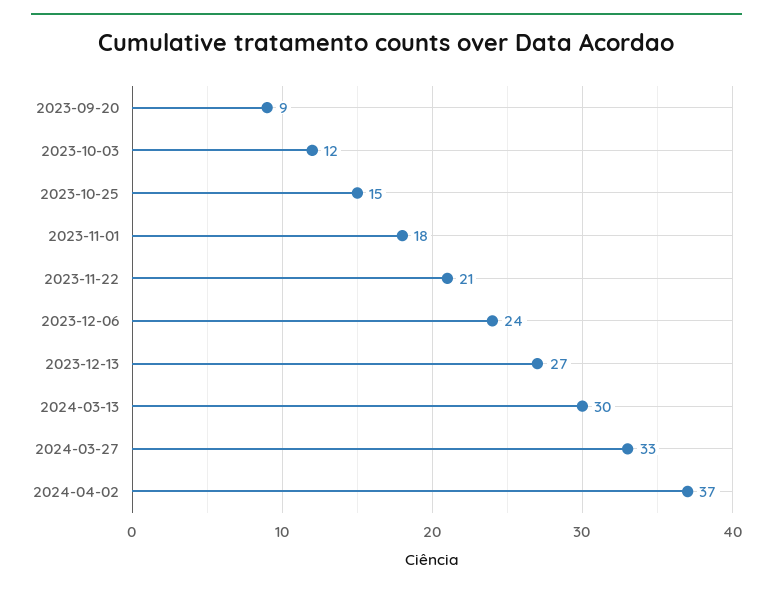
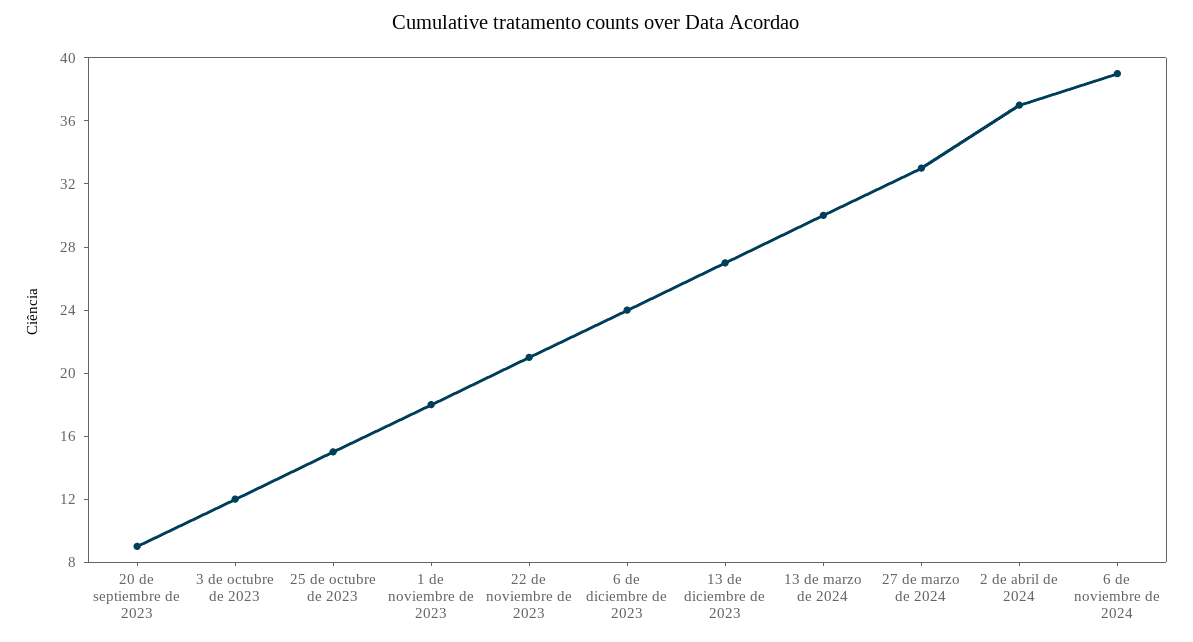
6 de noviembre de 2024: none -> 39

